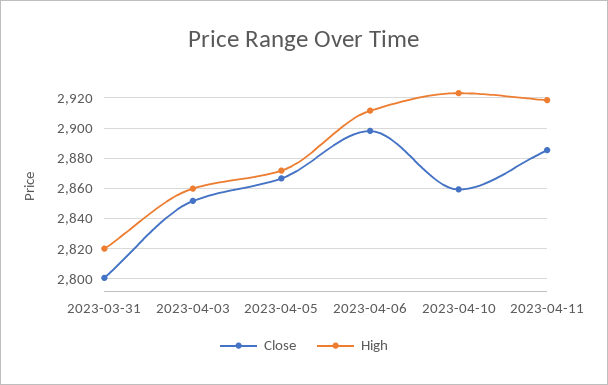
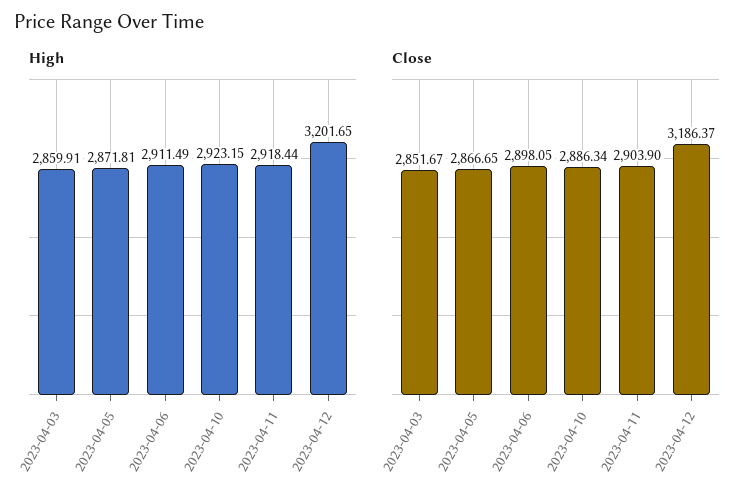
Close, 2023-03-31: 2800 -> none
High, 2023-03-31: 2820 -> none
Close, 2023-04-10: 2860 -> 2886.34
Close, 2023-04-11: 2885 -> 2903.9
High, 2023-04-12: none -> 3201.65
Close, 2023-04-12: none -> 3186.37

